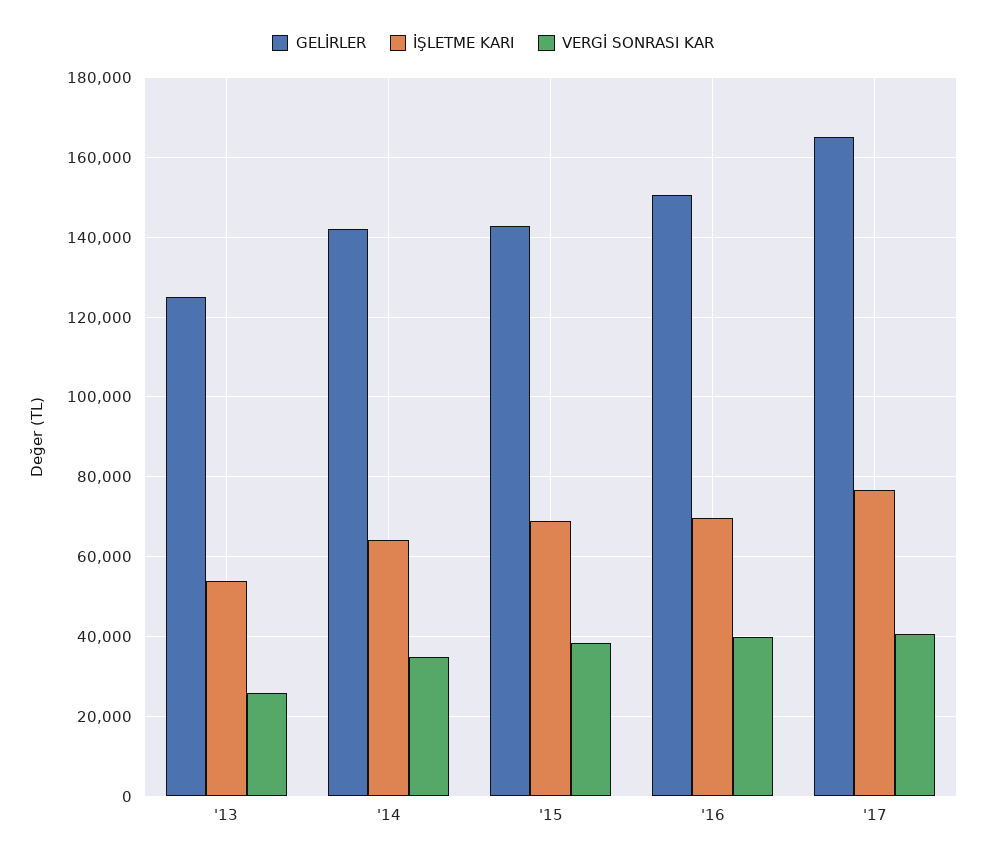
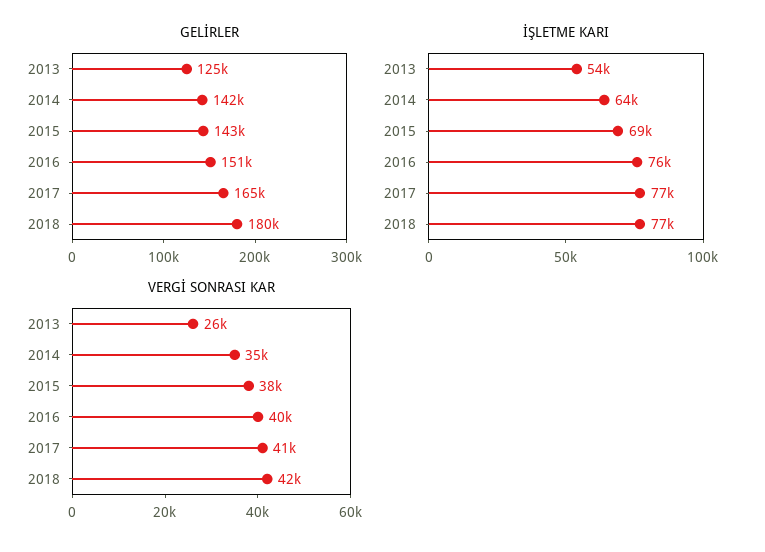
İŞLETME KARI, '16: 70000 -> 76000
GELİRLER, 2018: none -> 180000
İŞLETME KARI, 2018: none -> 77000
VERGİ SONRASI KAR, 2018: none -> 42000

